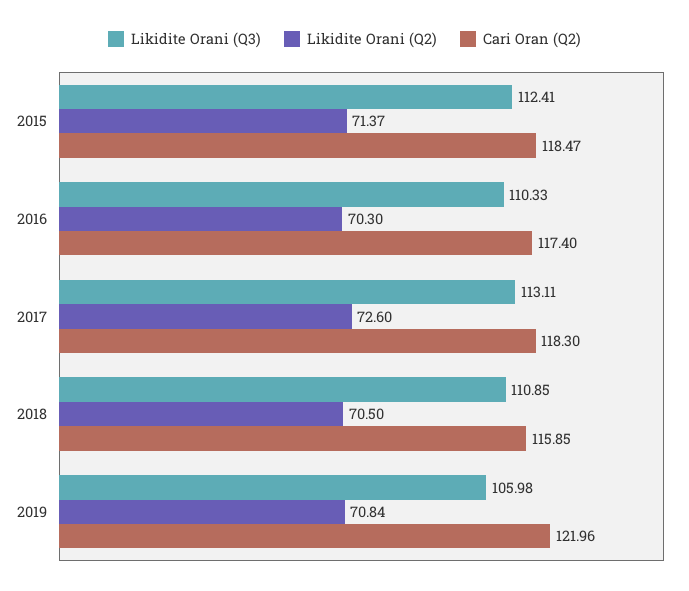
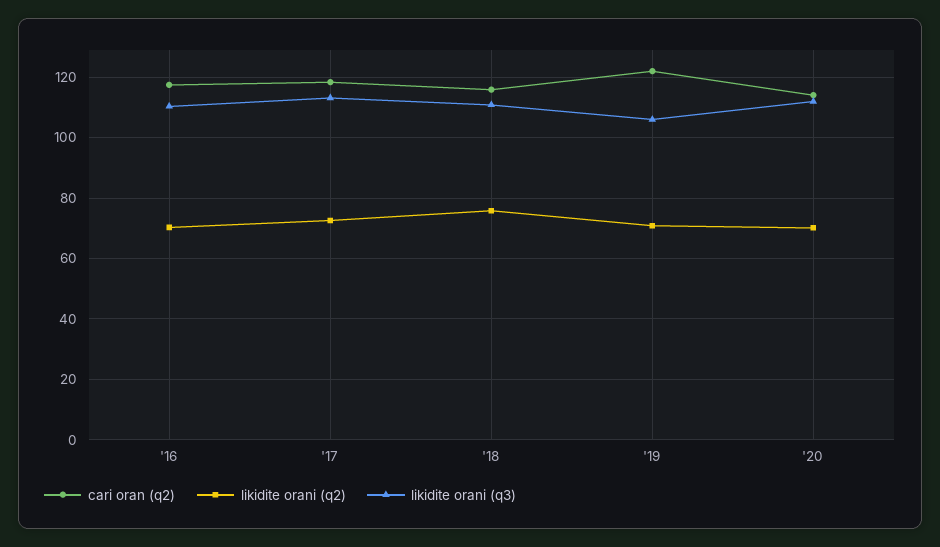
Likidite Orani (Q3), 2015: 112.41 -> none
Likidite Orani (Q2), 2015: 71.37 -> none
Cari Oran (Q2), 2015: 118.47 -> none
Likidite Orani (Q2), 2018: 70.5 -> 76
Cari Oran (Q2), '20: none -> 114
Likidite Orani (Q2), '20: none -> 70
Likidite Orani (Q3), '20: none -> 112

